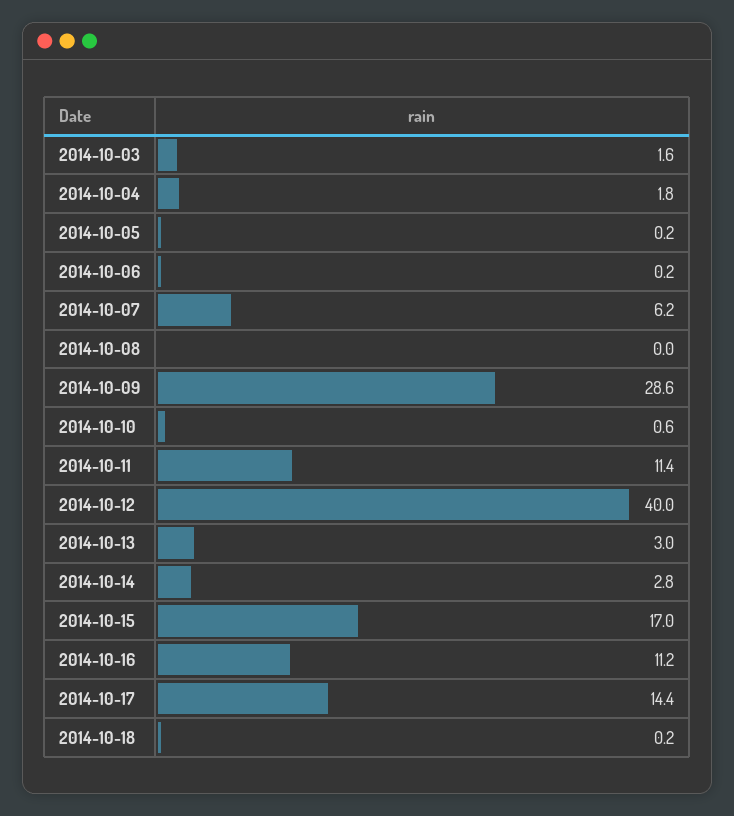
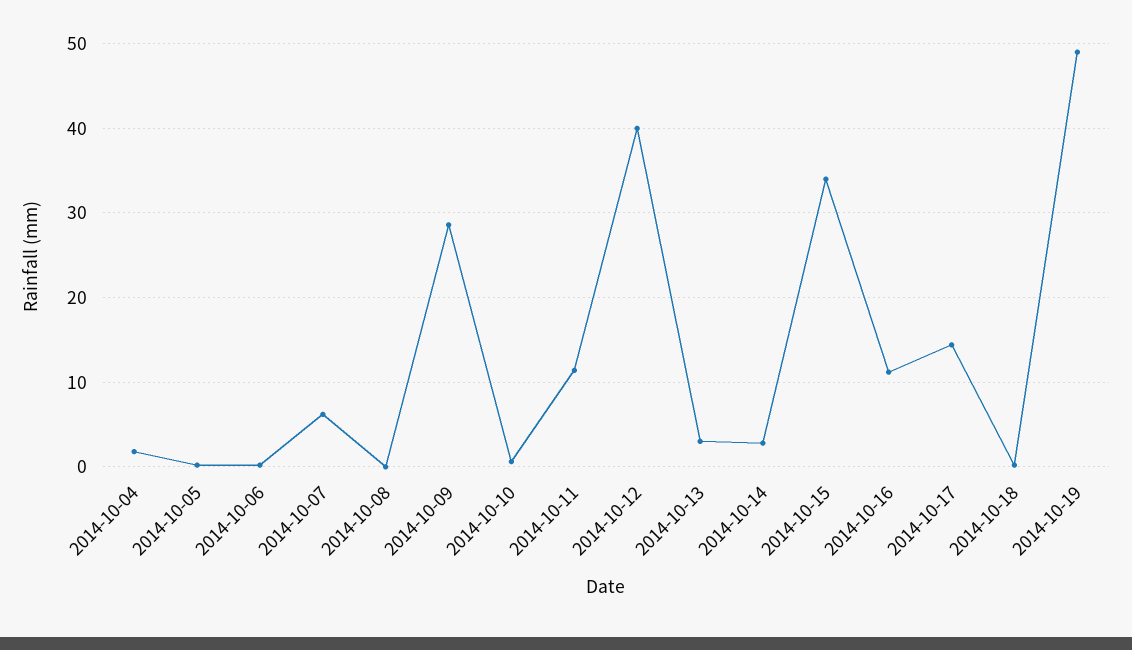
2014-10-03: 1.6 -> none
2014-10-15: 17 -> 34
2014-10-19: none -> 49

